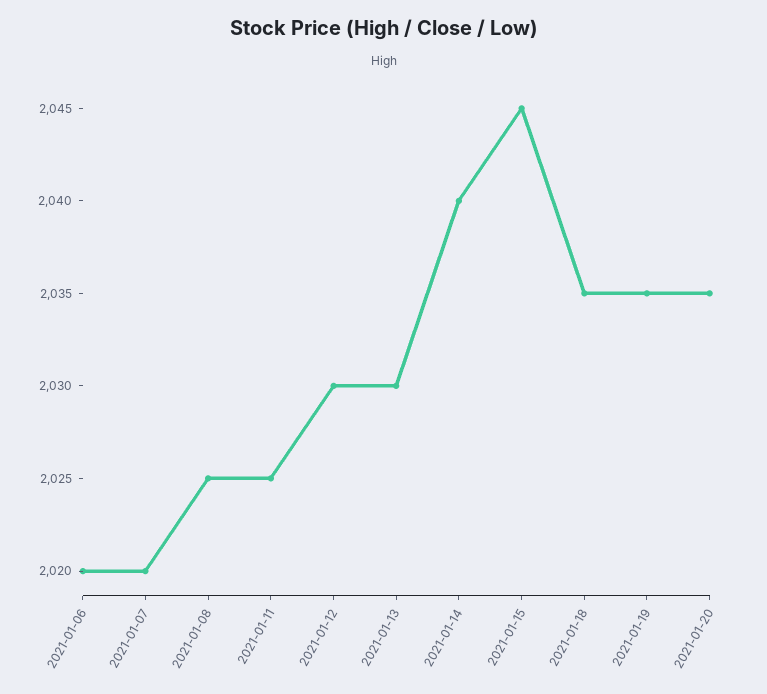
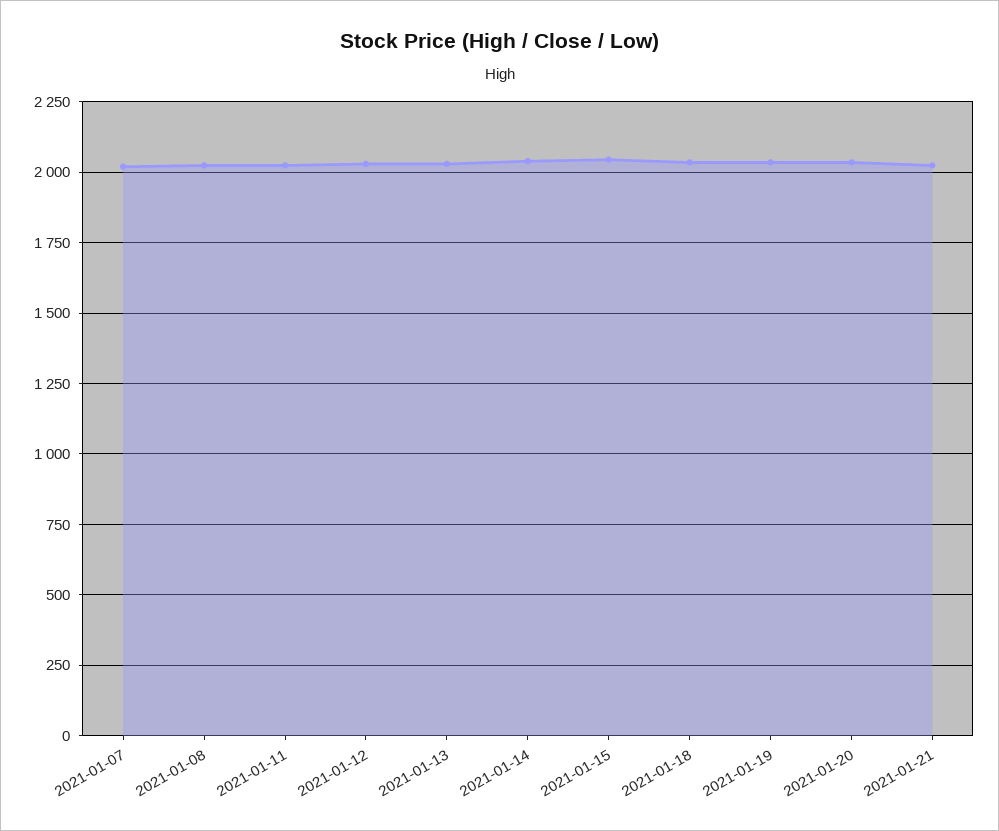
2021-01-06: 2020 -> none
2021-01-21: none -> 2025

